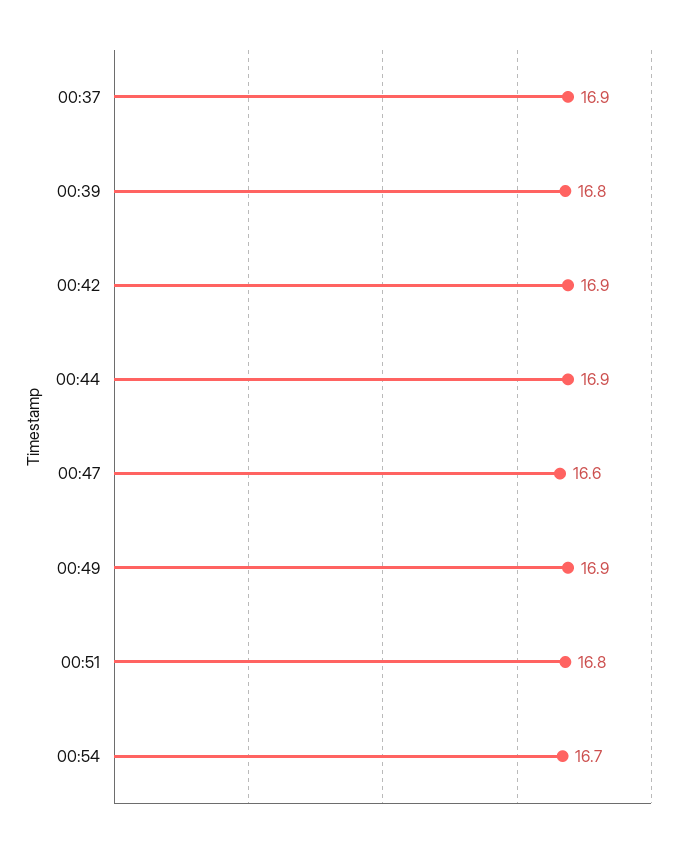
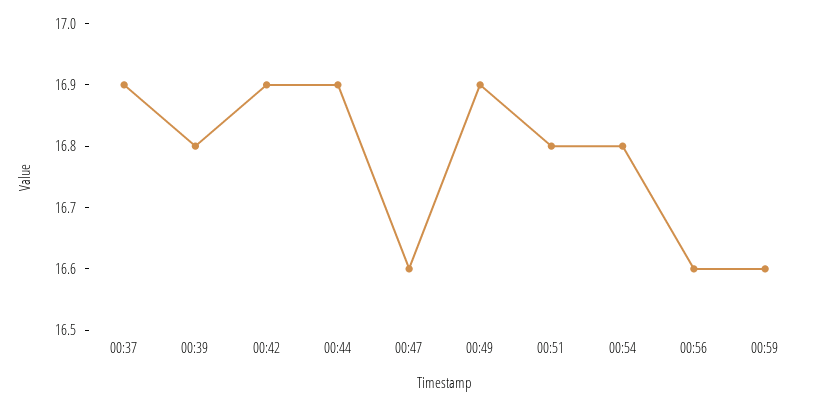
00:54: 16.7 -> 16.8
00:56: none -> 16.6
00:59: none -> 16.6

